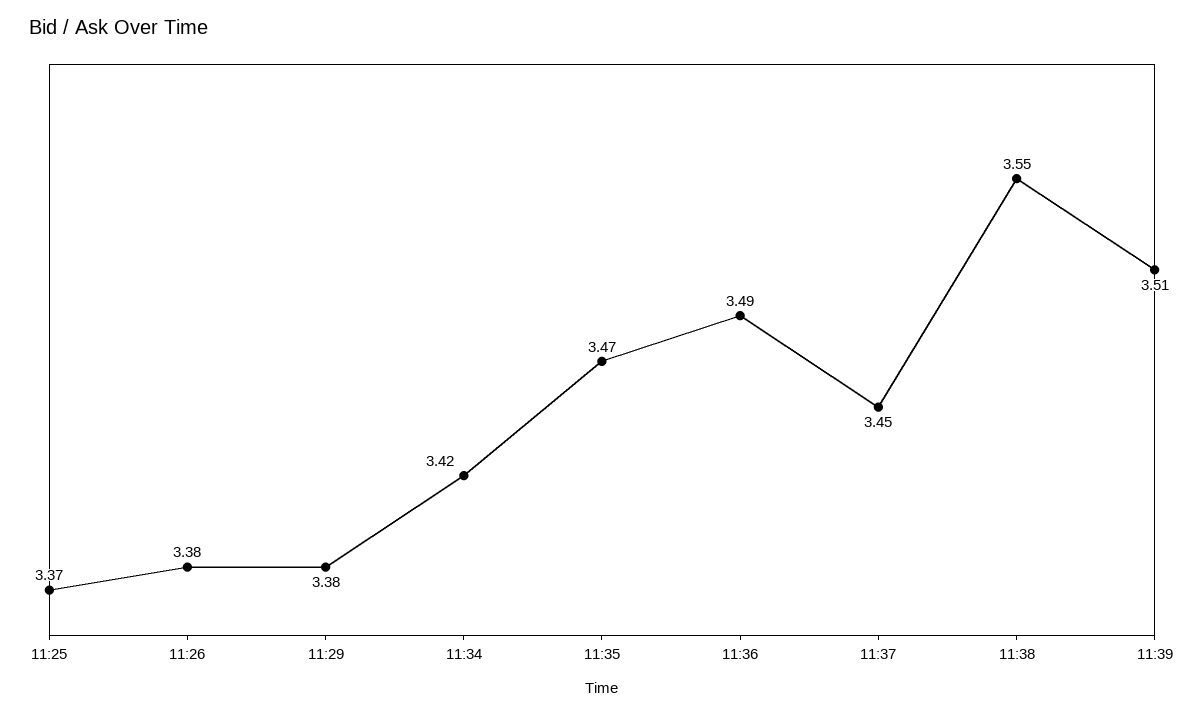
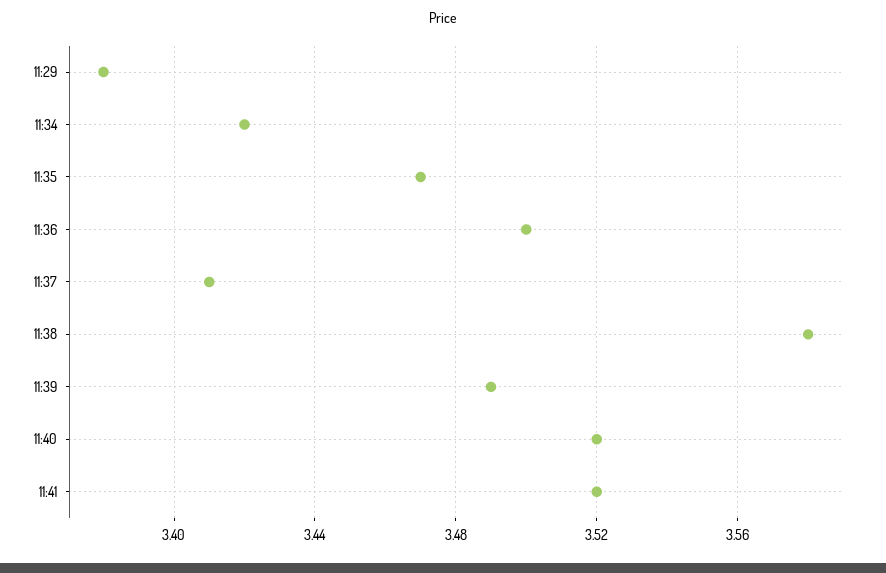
11:25: 3.37 -> none
11:26: 3.38 -> none
11:36: 3.49 -> 3.5
11:37: 3.45 -> 3.41
11:38: 3.55 -> 3.58
11:39: 3.51 -> 3.49
11:40: none -> 3.52
11:41: none -> 3.52

